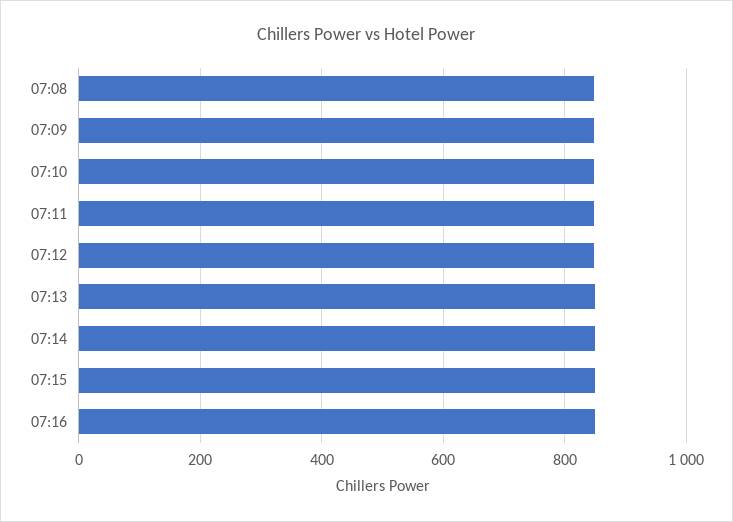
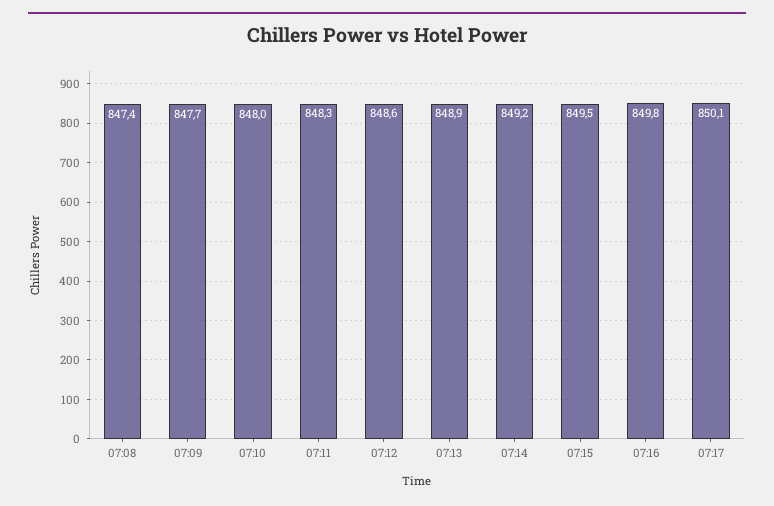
07:17: none -> 850.1

